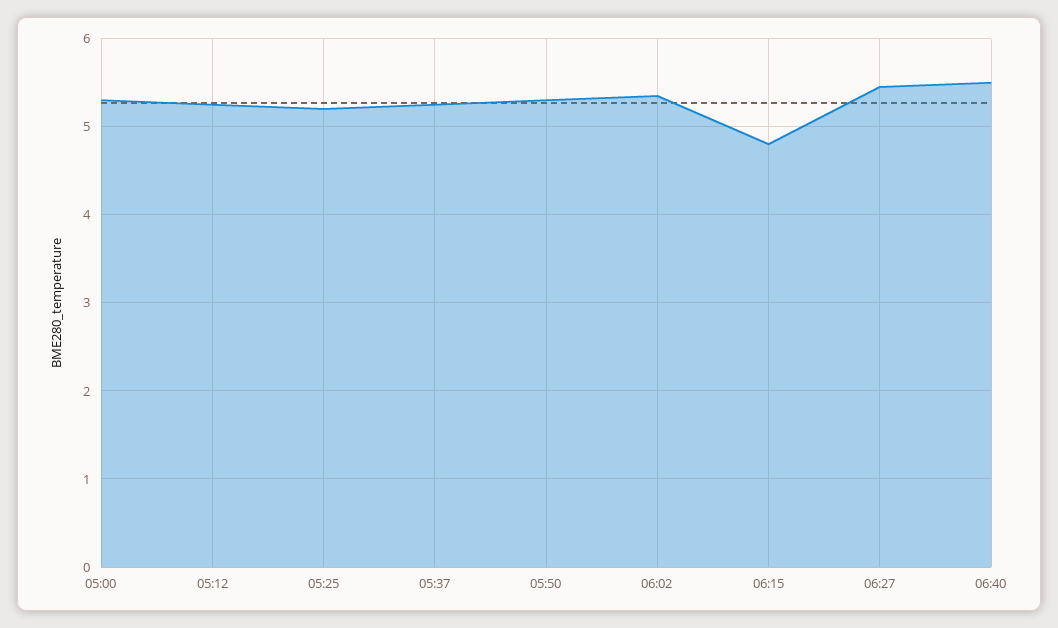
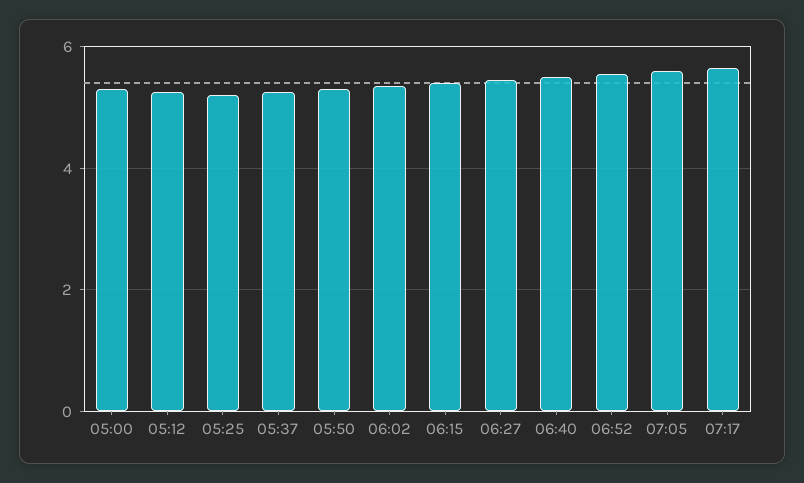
06:15: 4.8 -> 5.4
06:52: none -> 5.6
07:05: none -> 5.6
07:17: none -> 5.6

